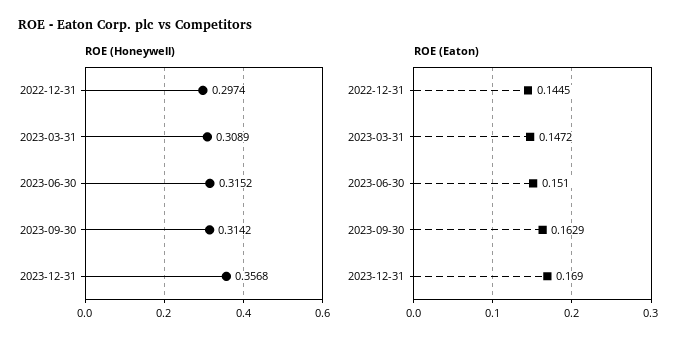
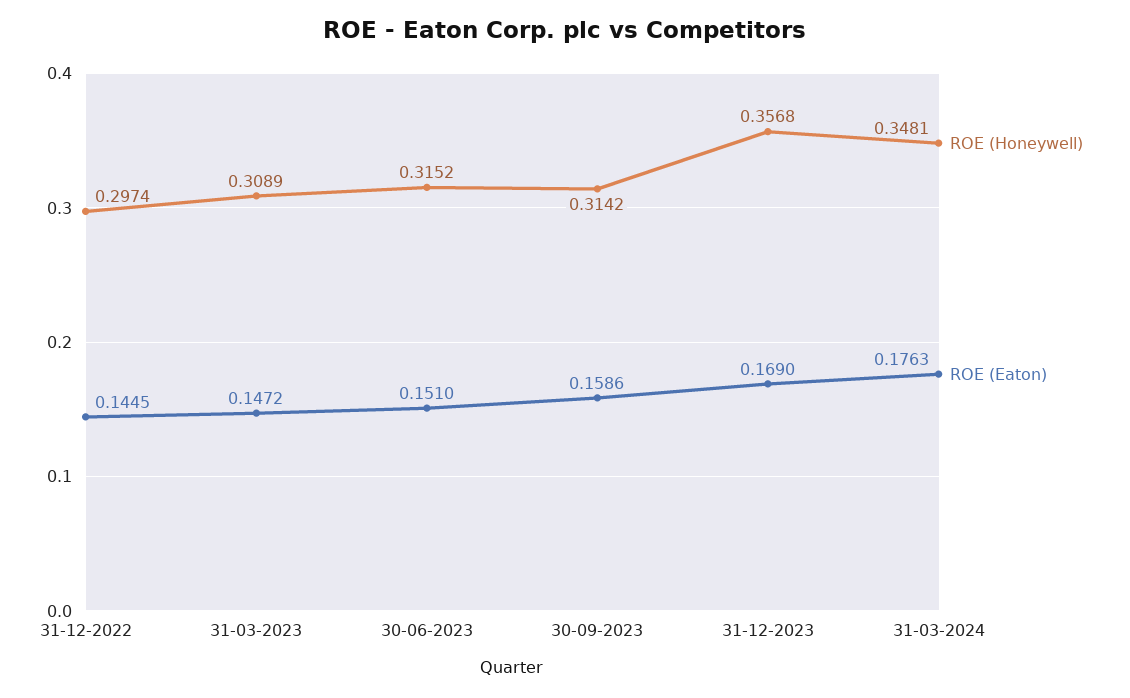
ROE (Eaton), 2023-09-30: 0.1629 -> 0.1586
ROE (Honeywell), 31-03-2024: none -> 0.3481
ROE (Eaton), 31-03-2024: none -> 0.1763

